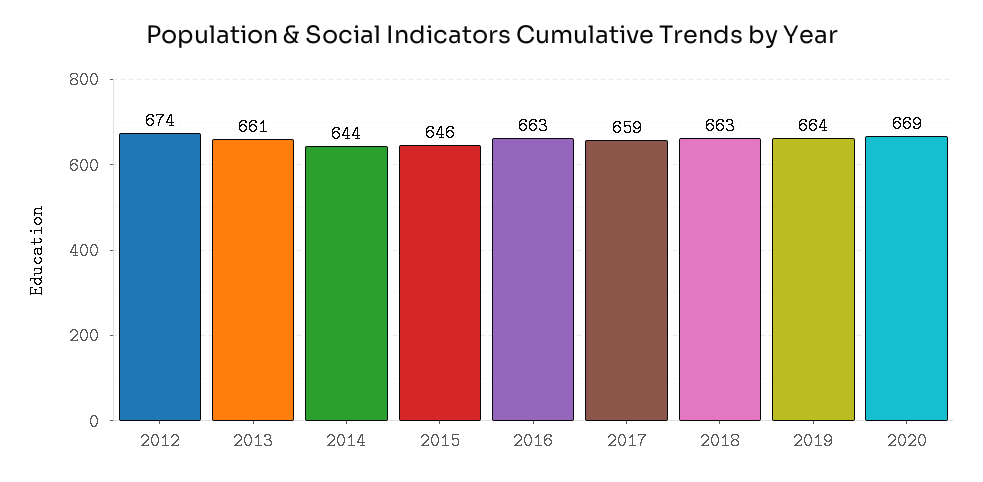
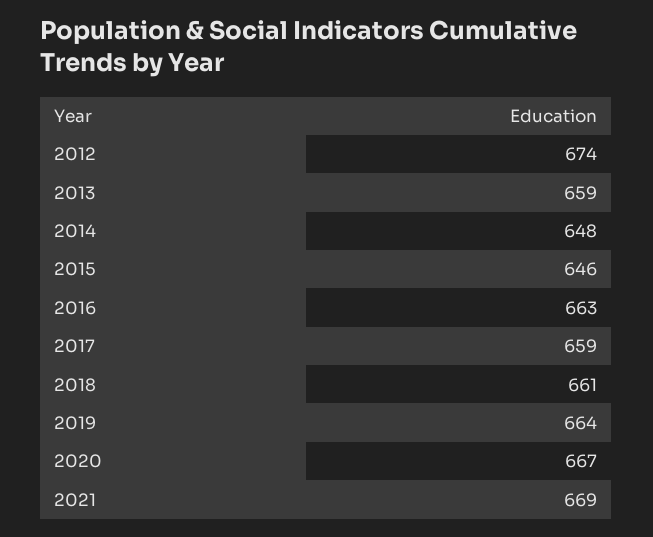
2013: 661 -> 659
2014: 644 -> 648
2018: 663 -> 661
2020: 669 -> 667
2021: none -> 669

